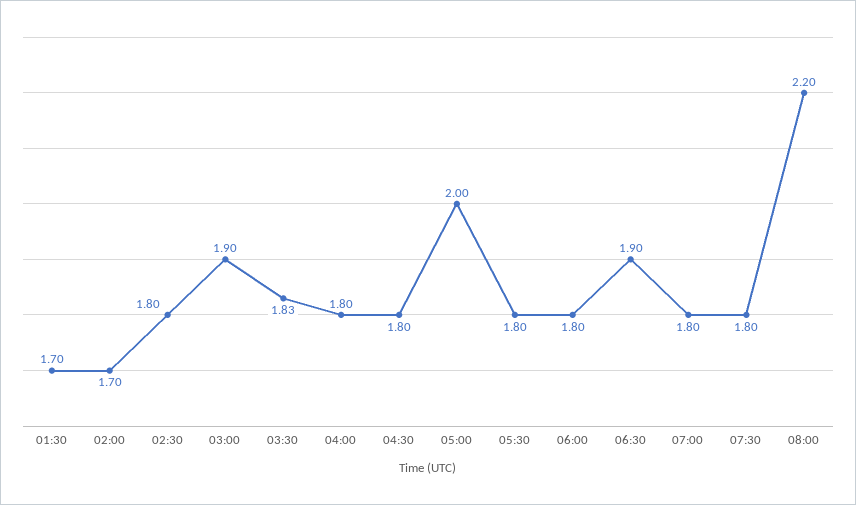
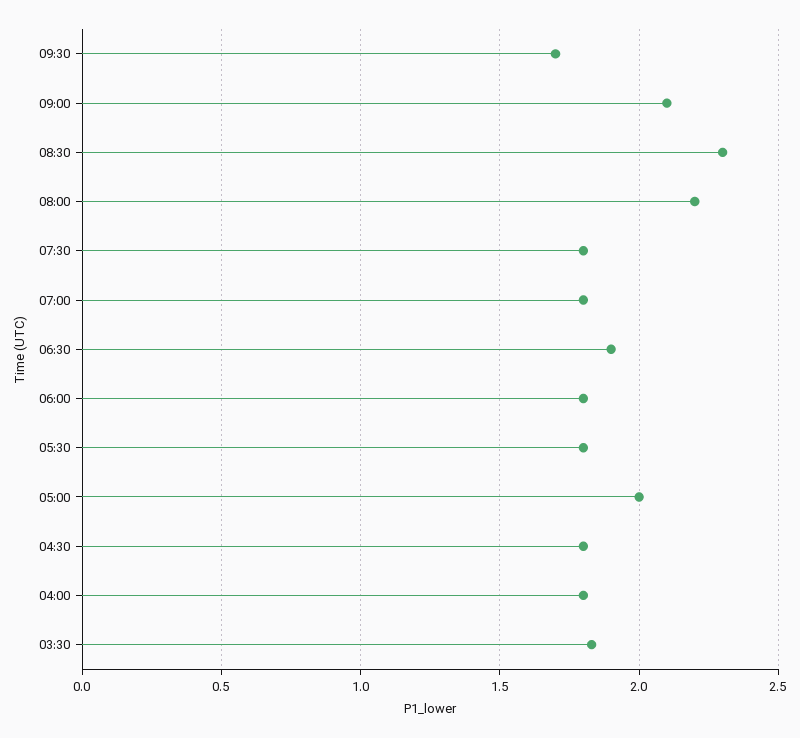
01:30: 1.7 -> none
02:00: 1.7 -> none
02:30: 1.8 -> none
03:00: 1.9 -> none
09:30: none -> 1.7
09:00: none -> 2.1
08:30: none -> 2.3

